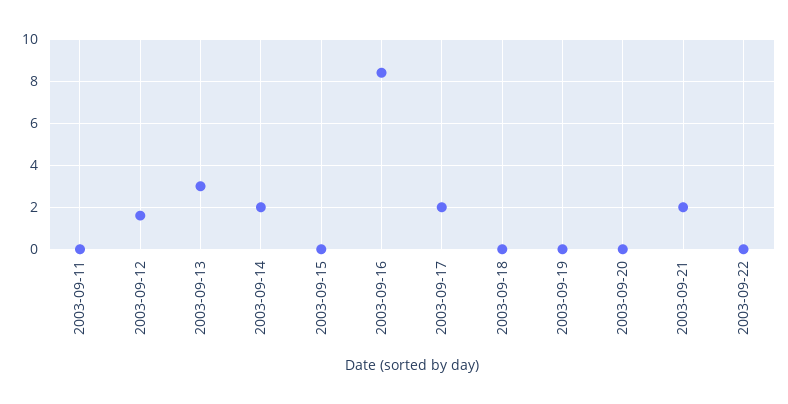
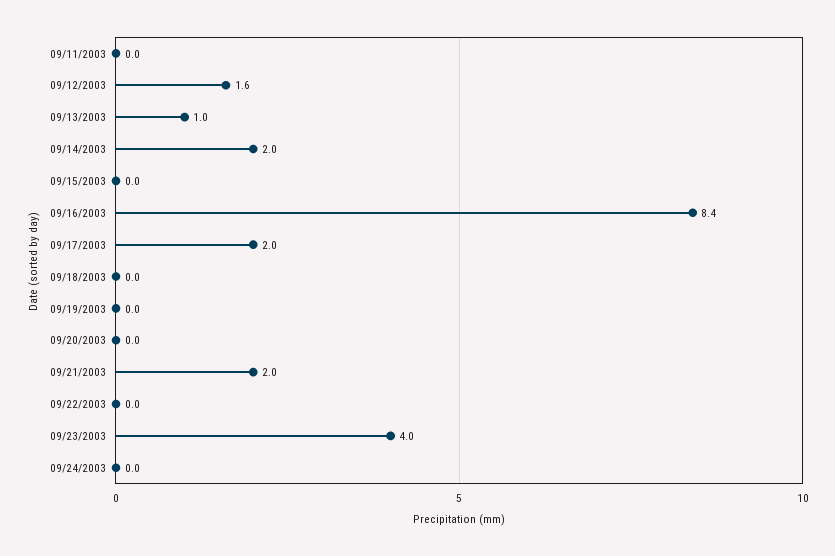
2003-09-13: 3 -> 1
09/23/2003: none -> 4
09/24/2003: none -> 0

